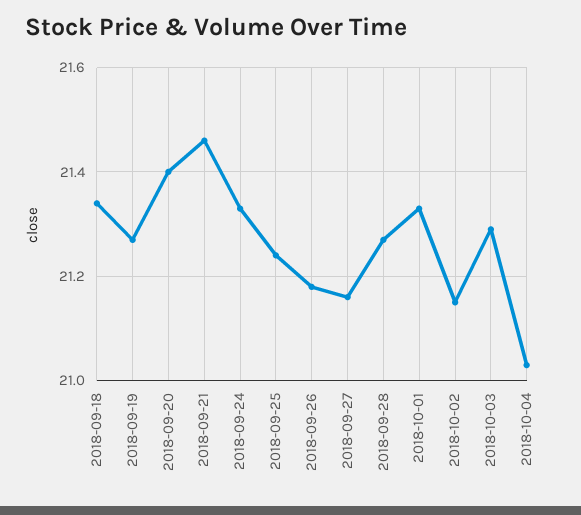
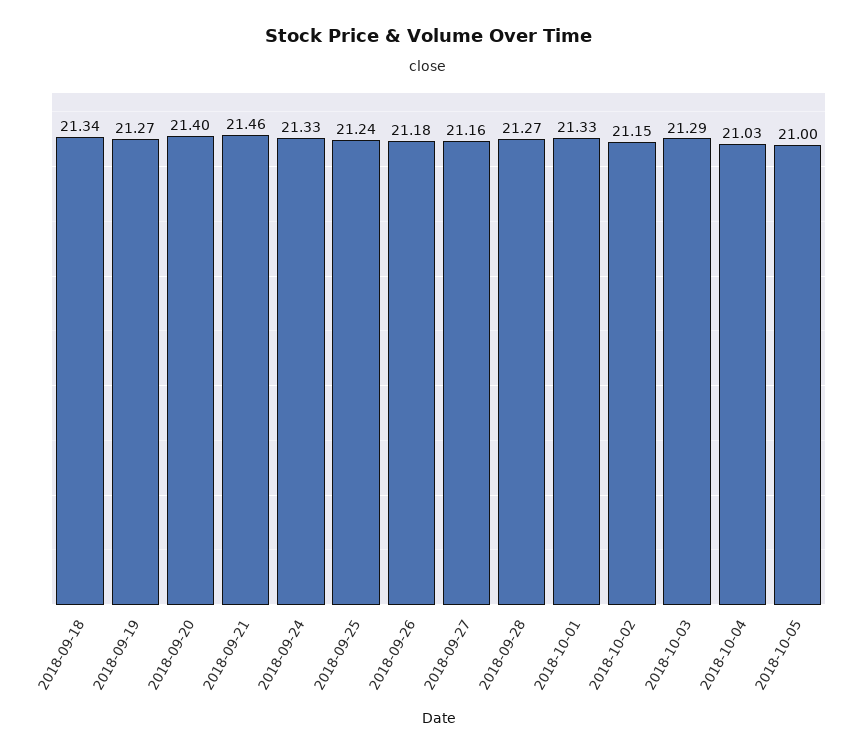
2018-10-05: none -> 21

